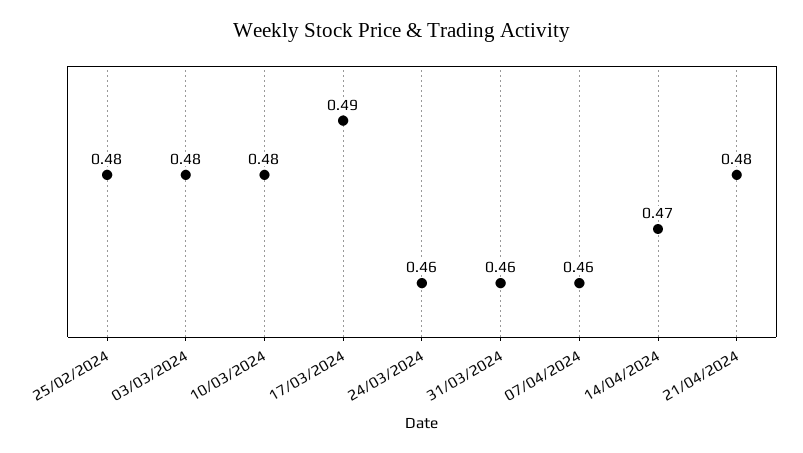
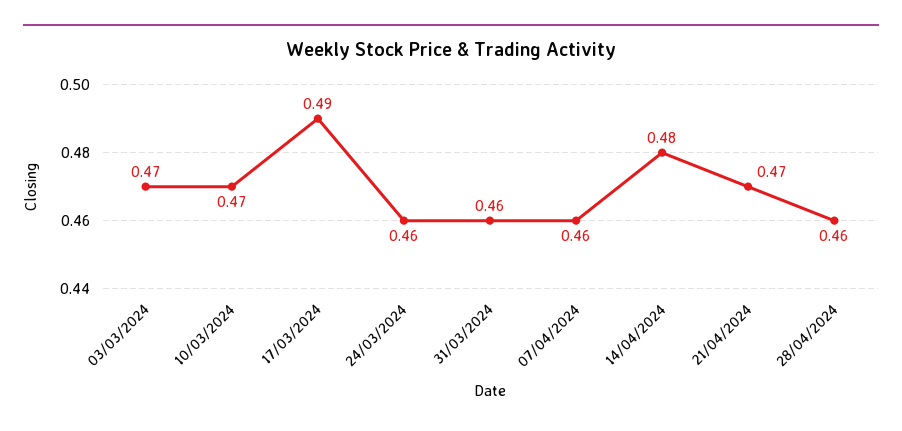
25/02/2024: 0.48 -> none
03/03/2024: 0.48 -> 0.47
10/03/2024: 0.48 -> 0.47
14/04/2024: 0.47 -> 0.48
21/04/2024: 0.48 -> 0.47
28/04/2024: none -> 0.46

